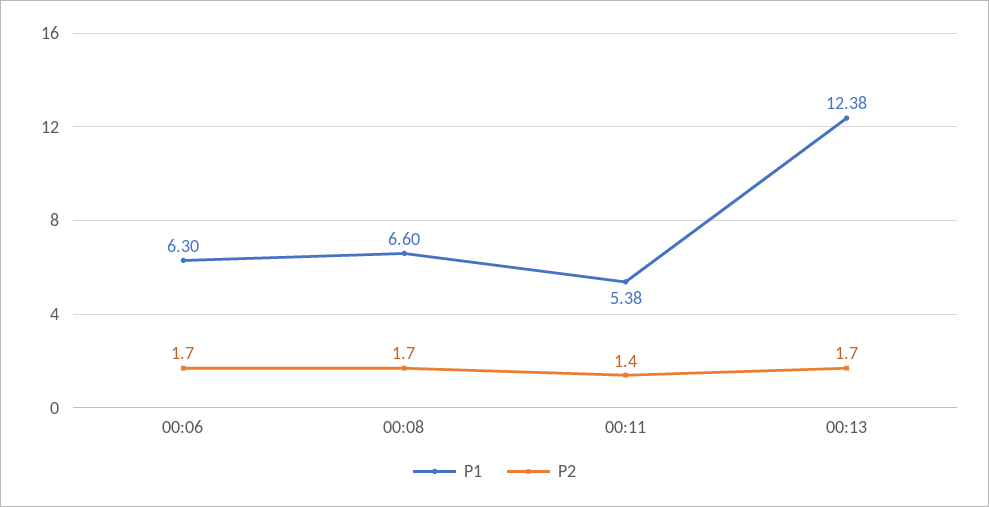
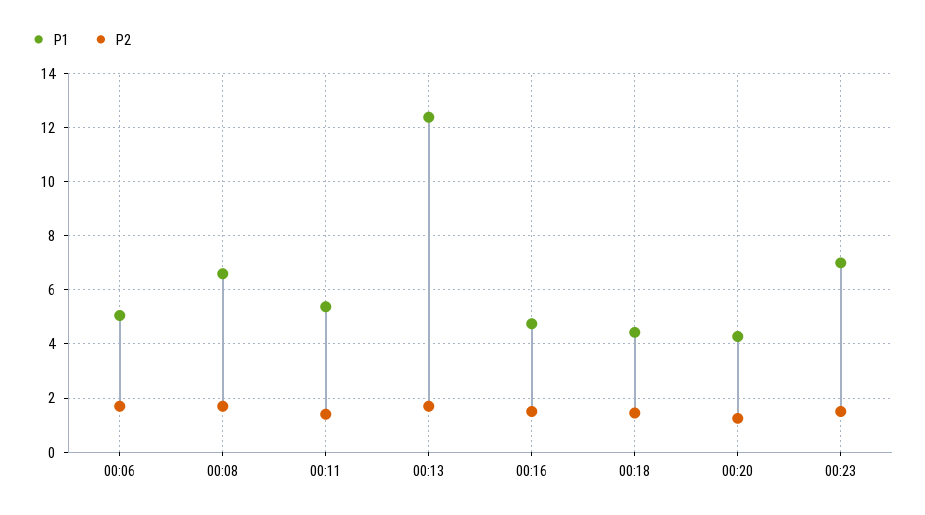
P1, 00:06: 6.3 -> 5
P1, 00:16: none -> 4.75
P2, 00:16: none -> 1.5
P1, 00:18: none -> 4.5
P2, 00:18: none -> 1.5
P1, 00:20: none -> 4.25
P2, 00:20: none -> 1.25
P1, 00:23: none -> 7
P2, 00:23: none -> 1.5

